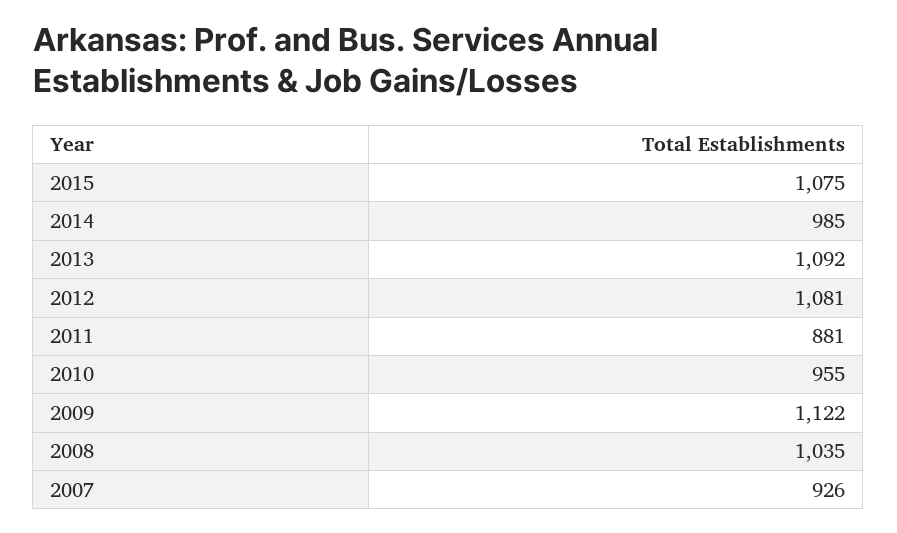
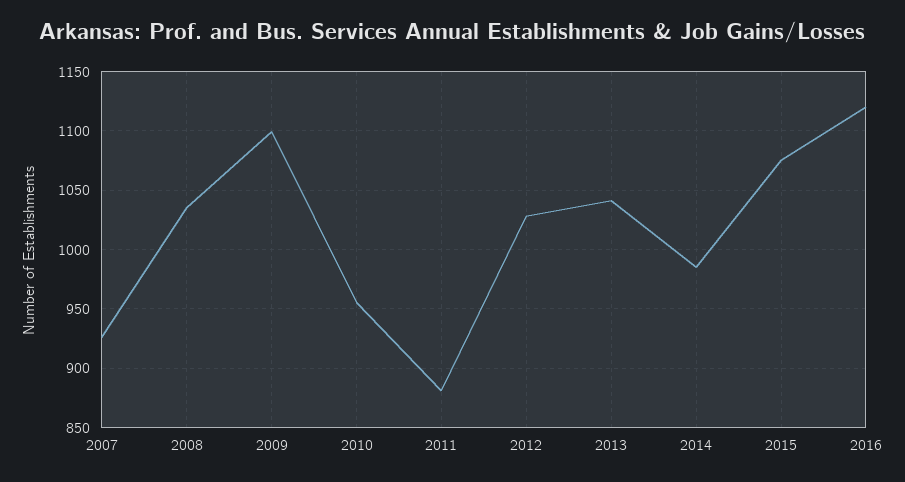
2013: 1092 -> 1040
2012: 1081 -> 1030
2009: 1122 -> 1100
2016: none -> 1120

